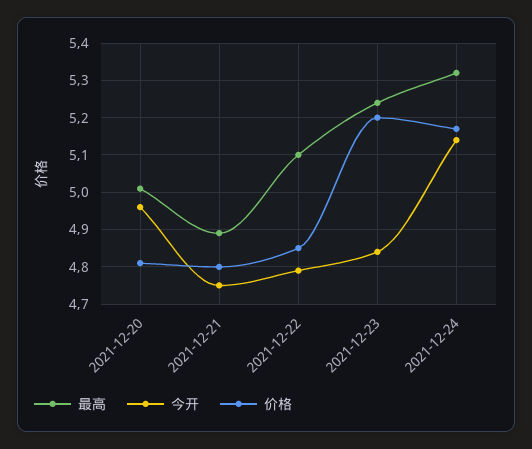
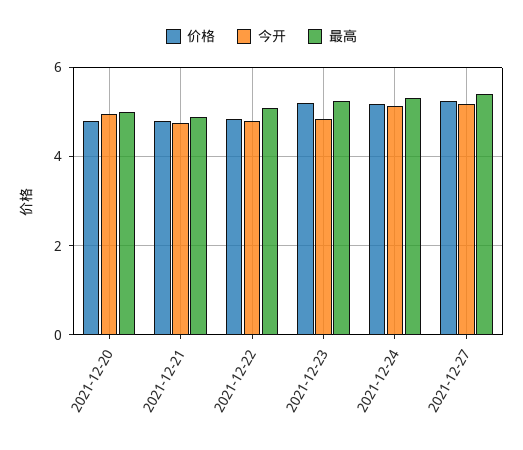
价格, 2021-12-27: none -> 5.2
今开, 2021-12-27: none -> 5.2
最高, 2021-12-27: none -> 5.4

